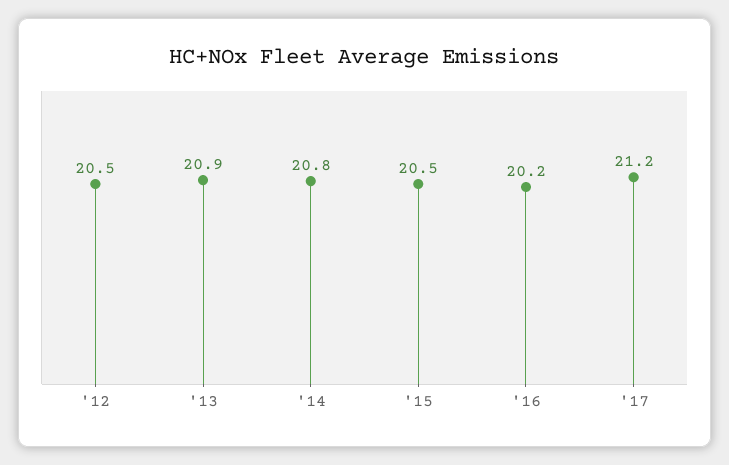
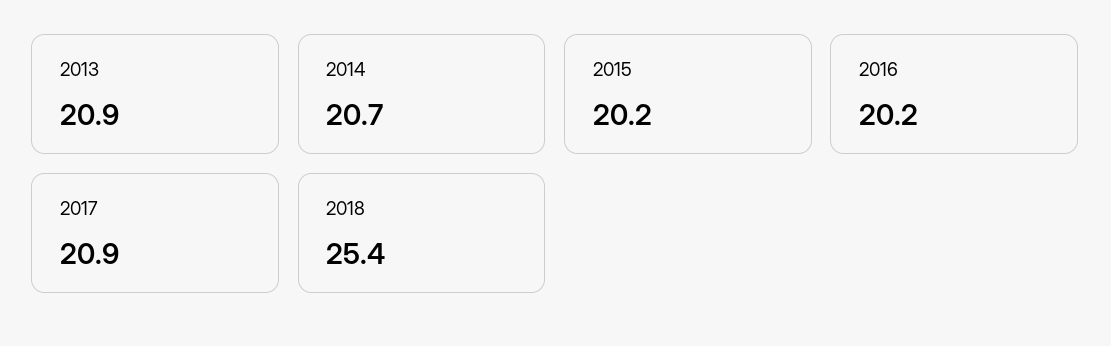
'12: 20.5 -> none
'14: 20.8 -> 20.7
'15: 20.5 -> 20.2
'17: 21.2 -> 20.9
2018: none -> 25.4

